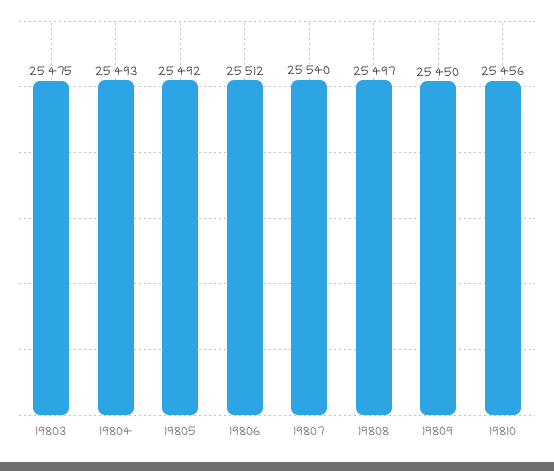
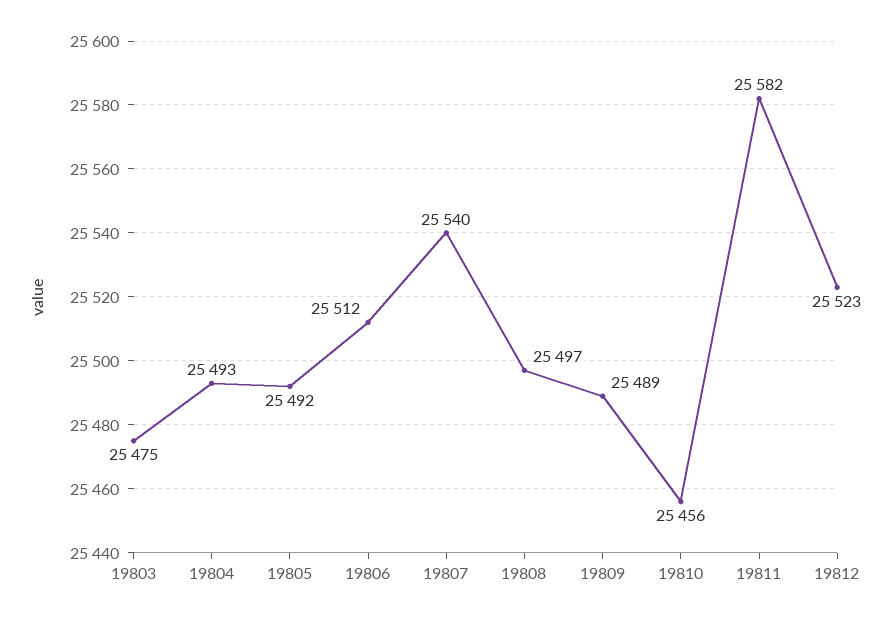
19809: 25450 -> 25489
19811: none -> 25582
19812: none -> 25523

